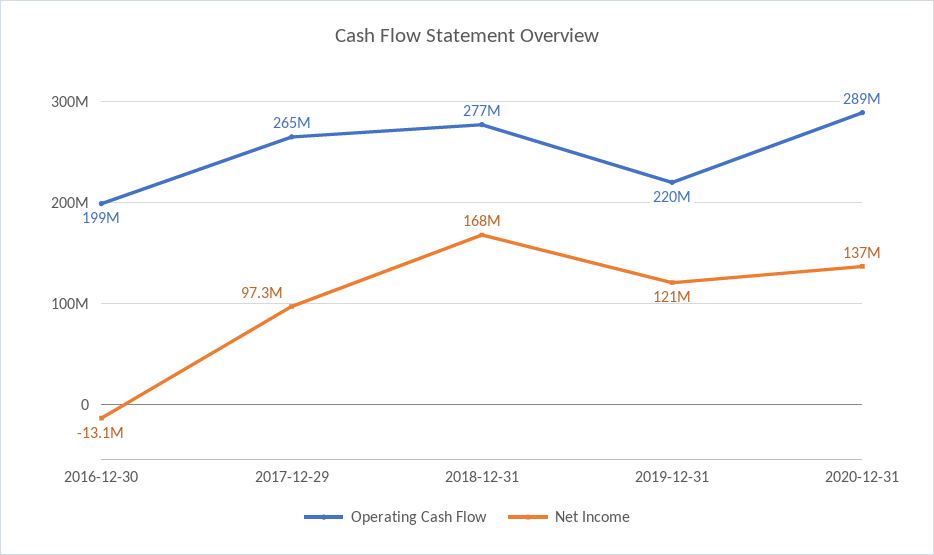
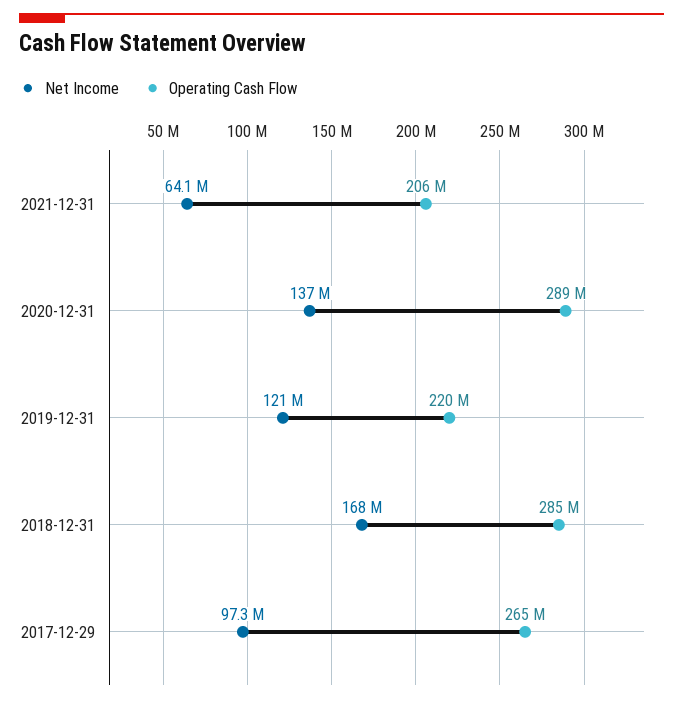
Operating Cash Flow, 2016-12-30: 199000000 -> none
Net Income, 2016-12-30: -13100000 -> none
Operating Cash Flow, 2018-12-31: 277000000 -> 285000000
Net Income, 2021-12-31: none -> 64100000
Operating Cash Flow, 2021-12-31: none -> 206000000

